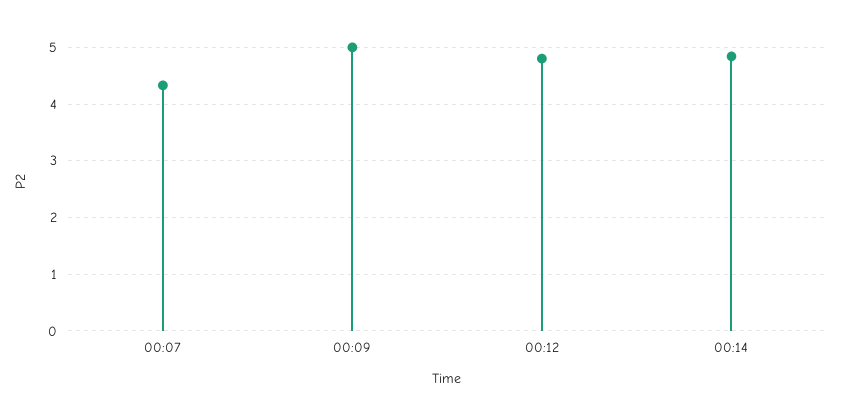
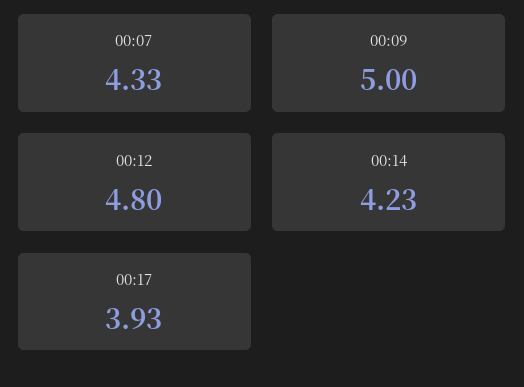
00:14: 4.8 -> 4.23
00:17: none -> 3.93

